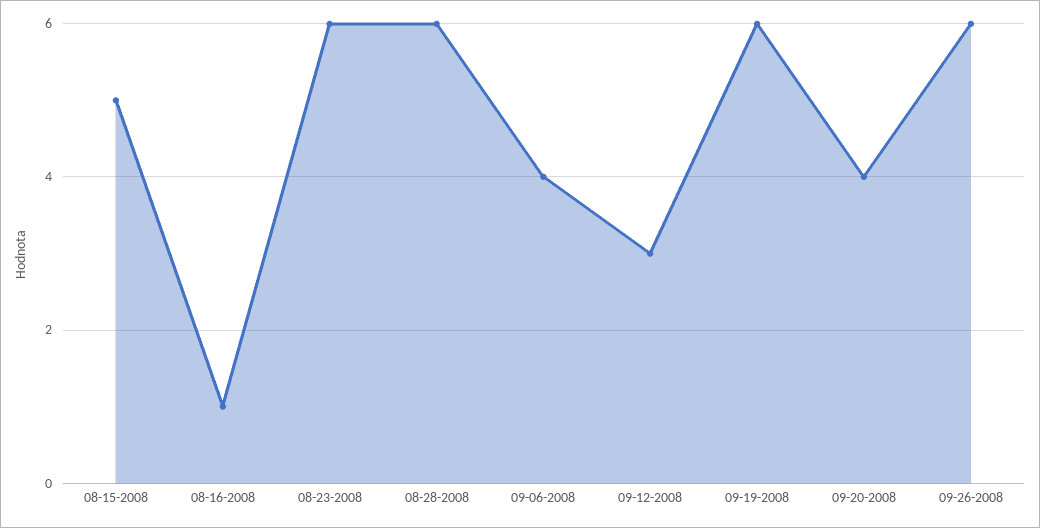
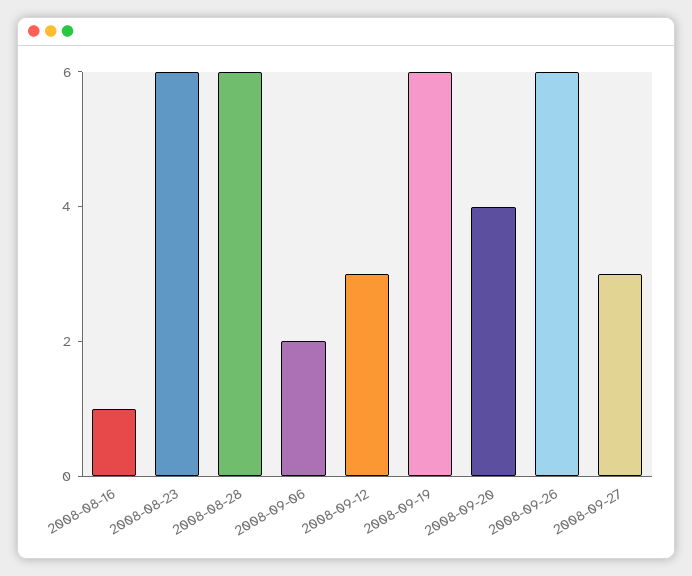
08-15-2008: 5 -> none
09-06-2008: 4 -> 2
2008-09-27: none -> 3

